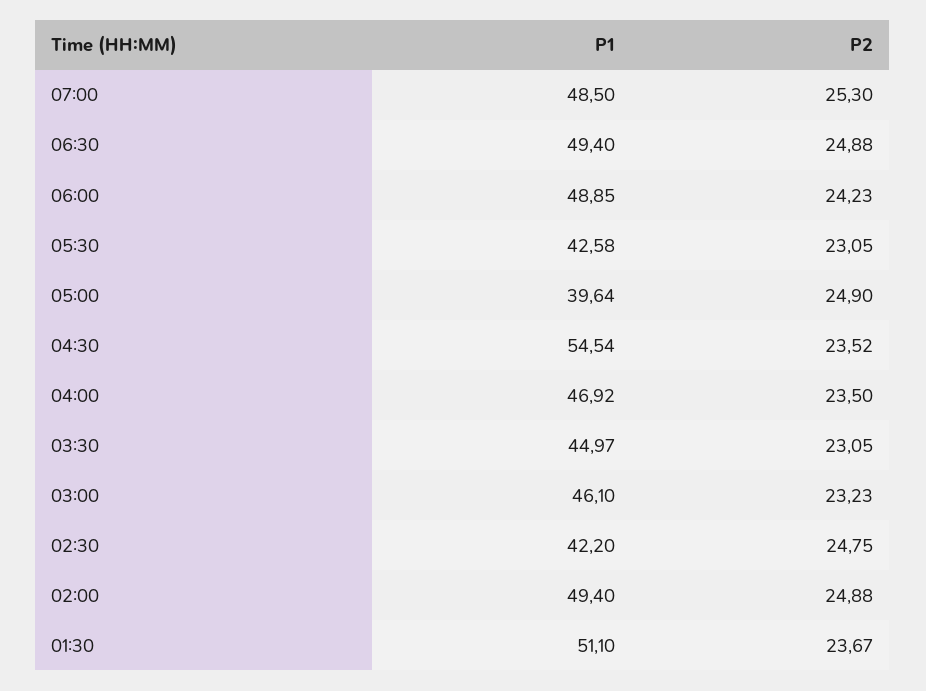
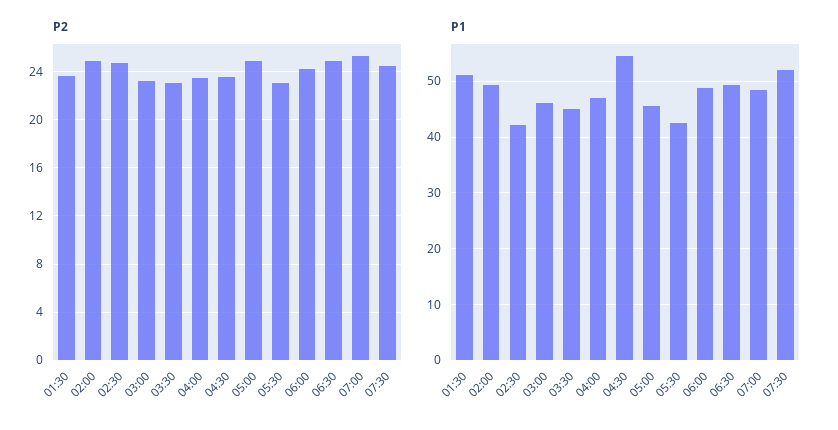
P1, 05:00: 39.64 -> 46
P2, 07:30: none -> 24.5
P1, 07:30: none -> 52

